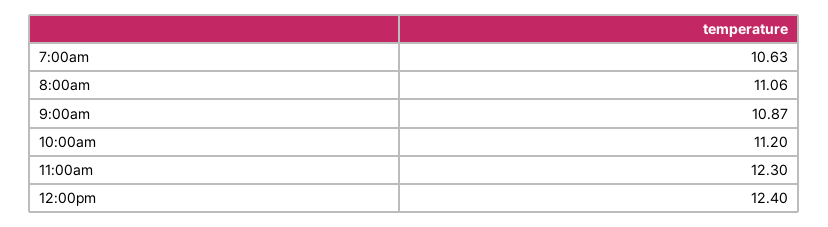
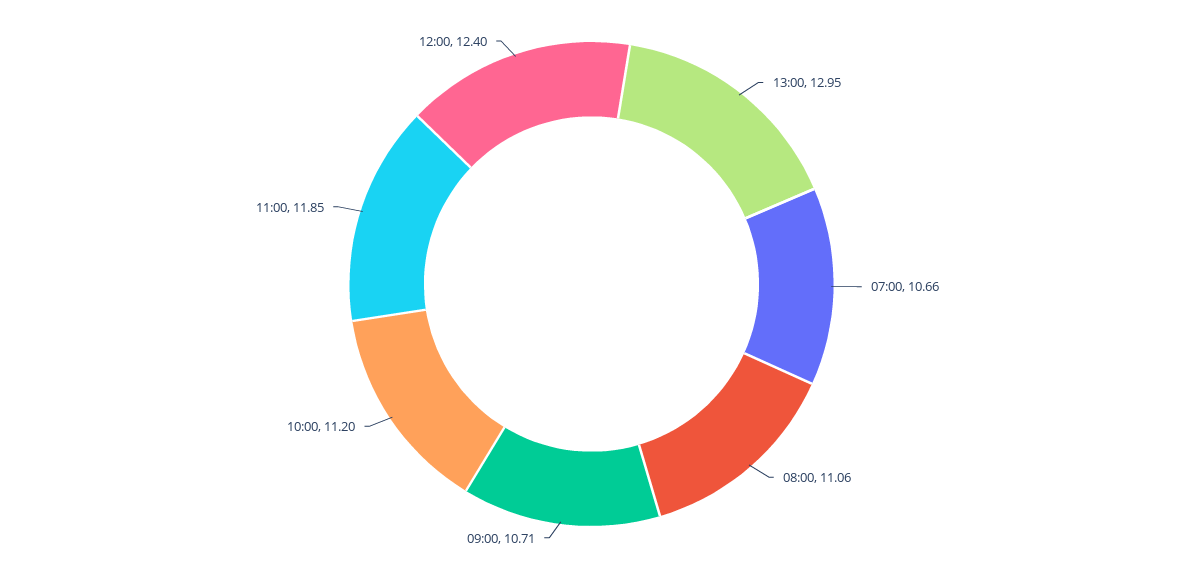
7:00am: 10.63 -> 10.66
9:00am: 10.87 -> 10.71
11:00am: 12.3 -> 11.85
13:00: none -> 12.95

